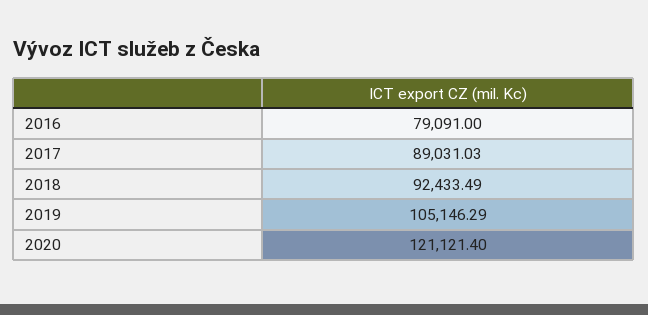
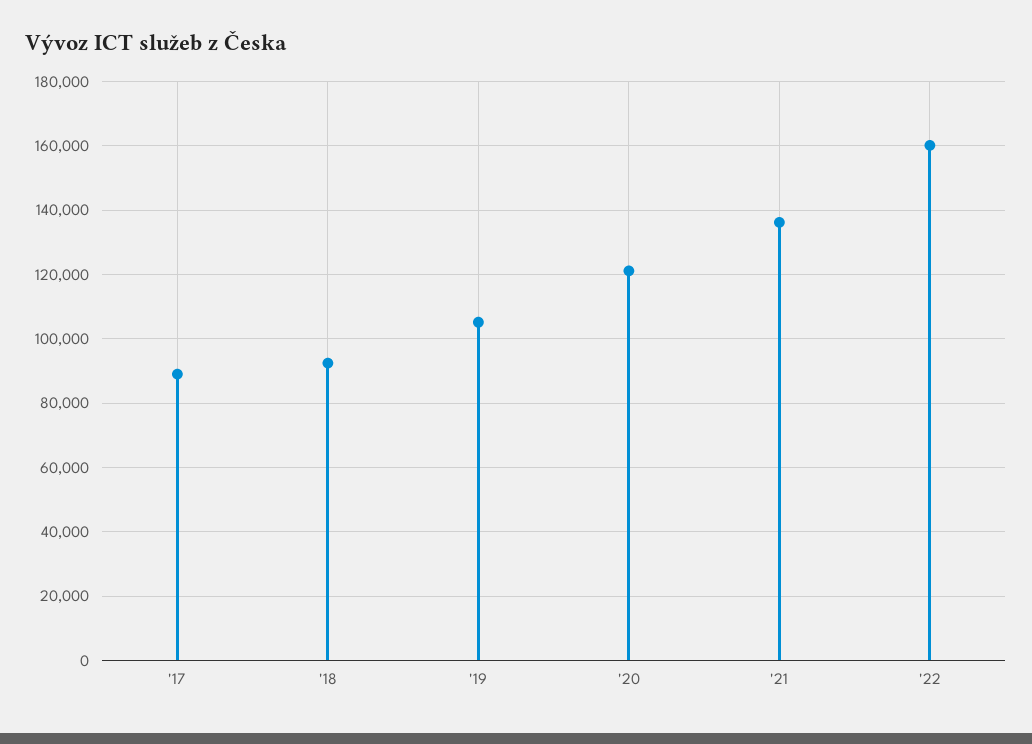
2016: 79091 -> none
'21: none -> 136000
'22: none -> 160000

